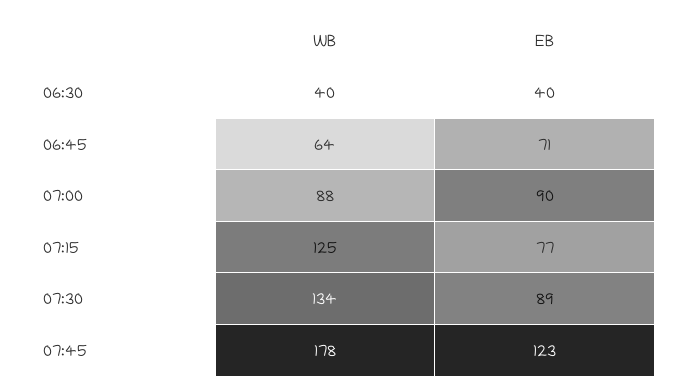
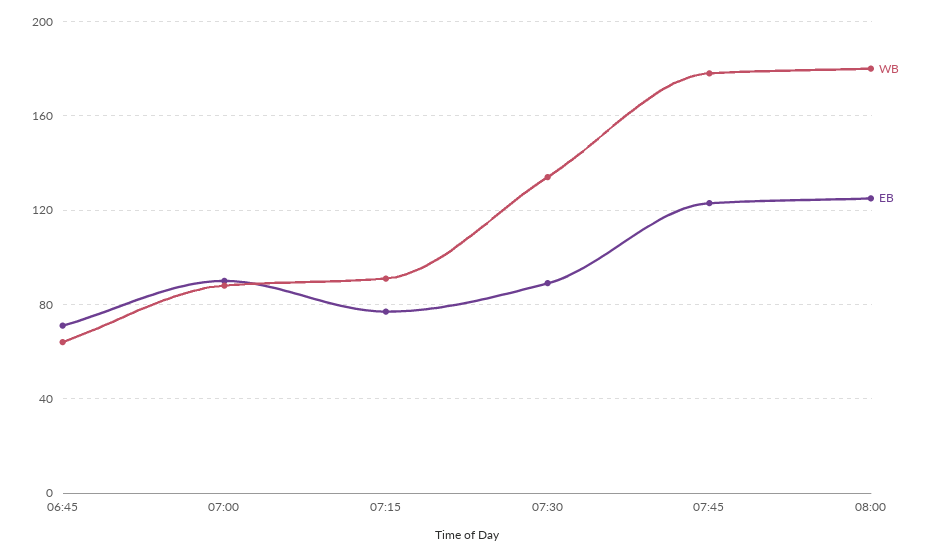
WB, 06:30: 40 -> none
EB, 06:30: 40 -> none
WB, 07:15: 125 -> 90
WB, 08:00: none -> 180
EB, 08:00: none -> 125

